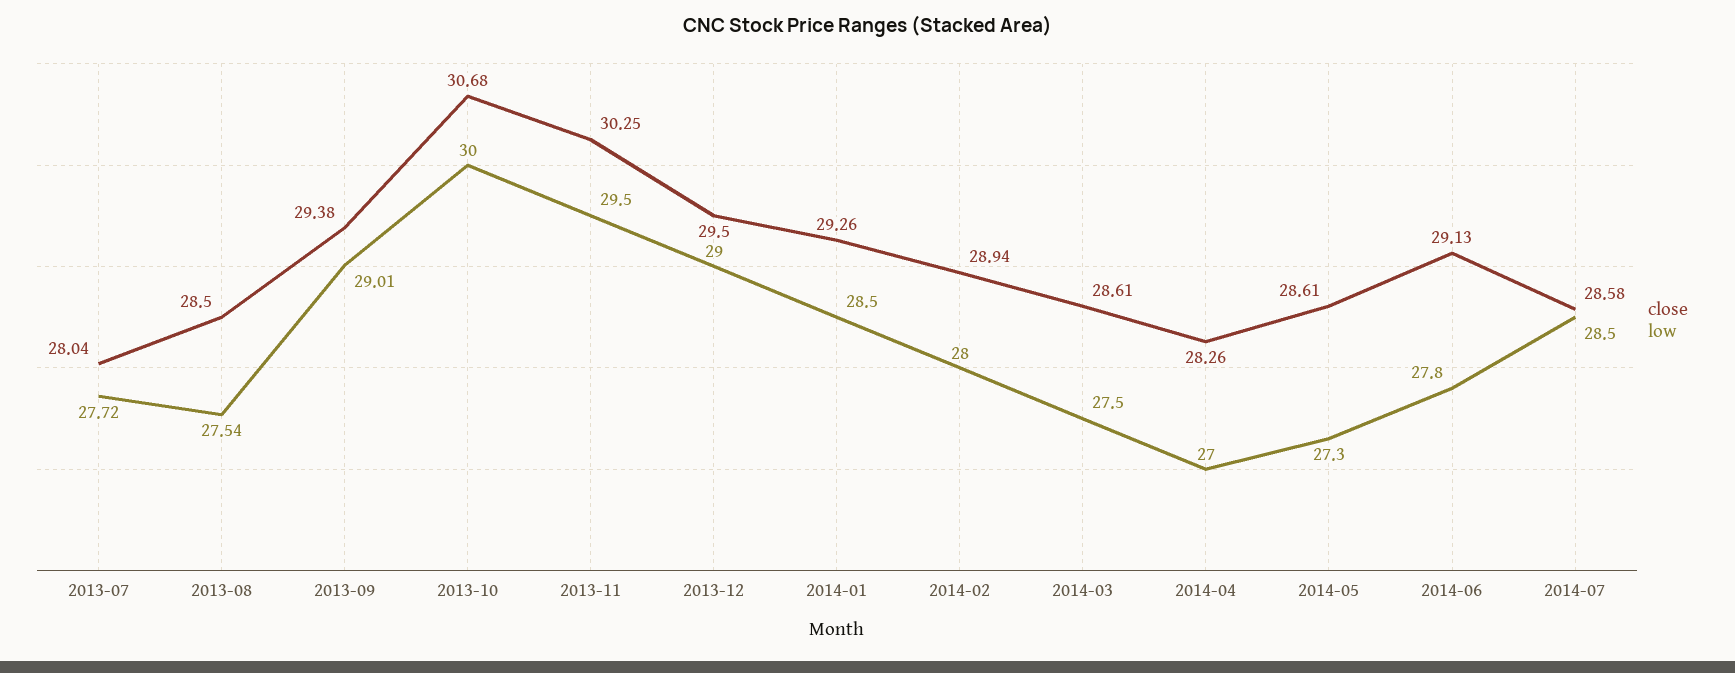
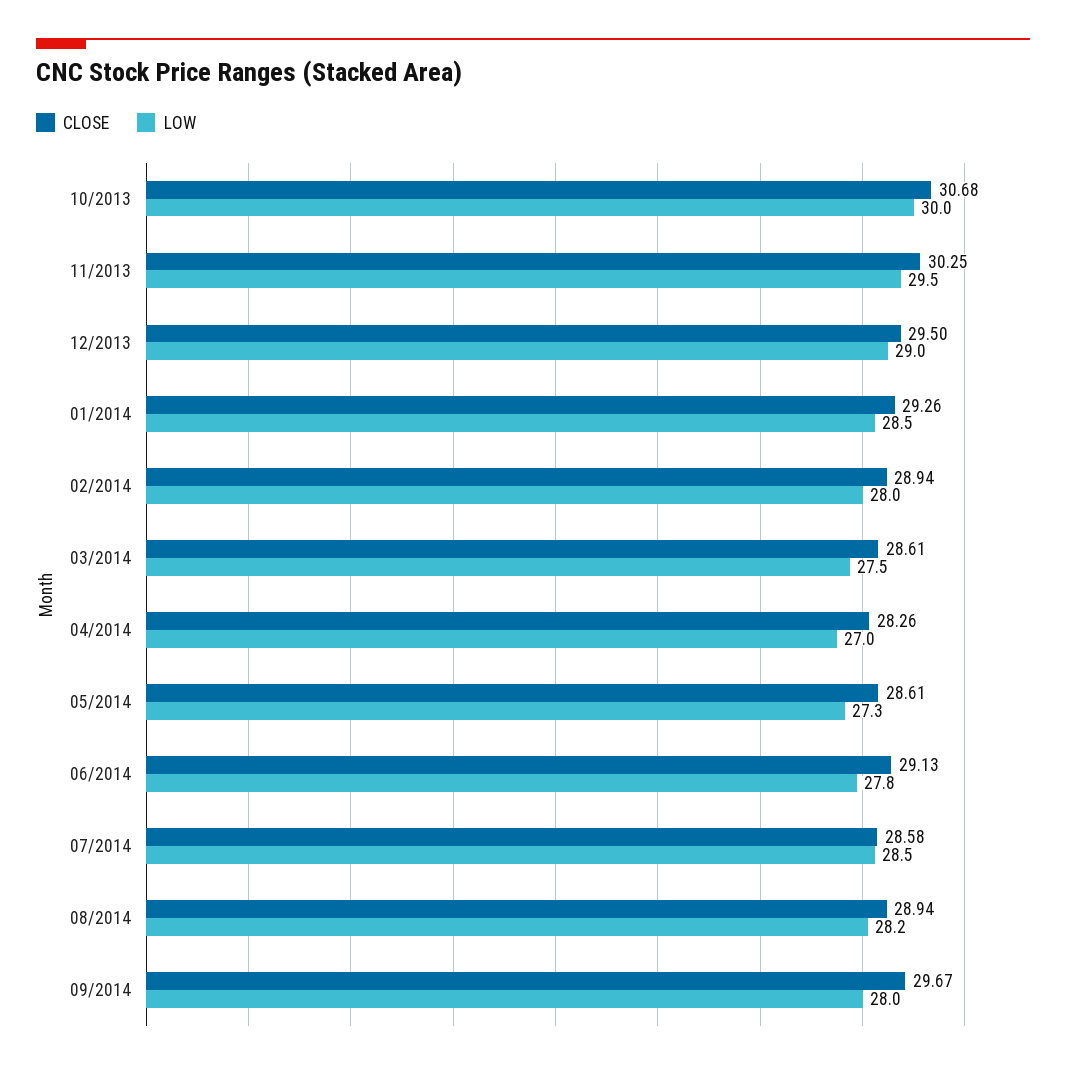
close, 2013-07: 28.04 -> none
low, 2013-07: 27.72 -> none
close, 2013-08: 28.5 -> none
low, 2013-08: 27.54 -> none
close, 2013-09: 29.38 -> none
low, 2013-09: 29.01 -> none
close, 08/2014: none -> 28.94
low, 08/2014: none -> 28.2
close, 09/2014: none -> 29.67
low, 09/2014: none -> 28

